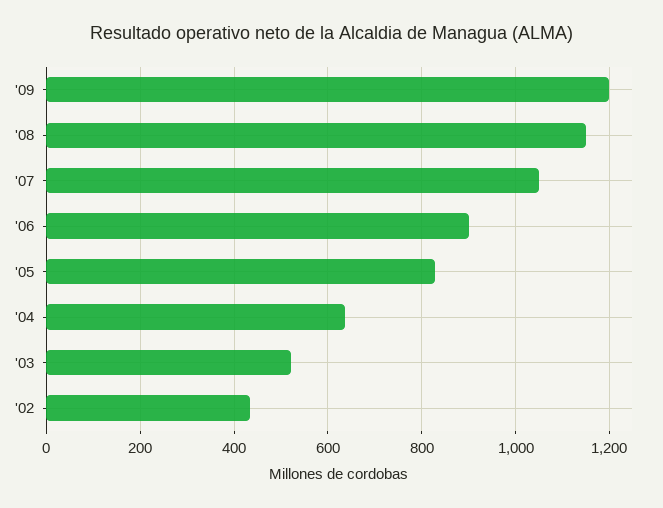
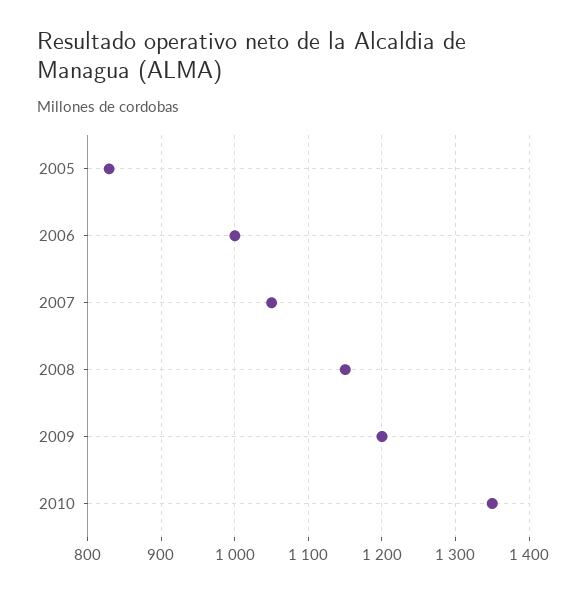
'06: 900 -> 1000
'04: 640 -> none
'03: 520 -> none
'02: 440 -> none
2010: none -> 1350

